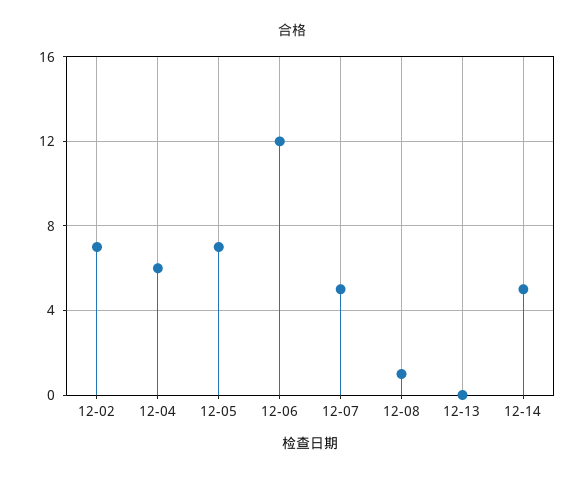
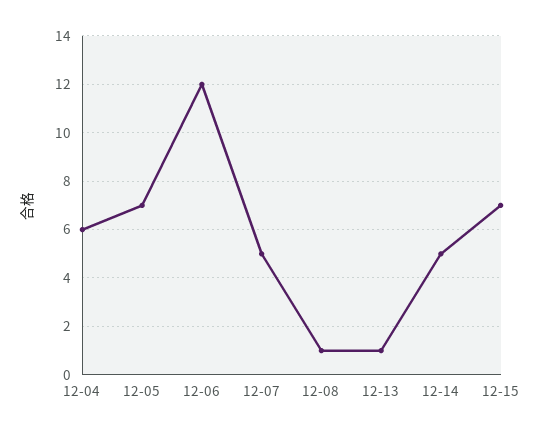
12-02: 7 -> none
12-13: 0 -> 1
12-15: none -> 7

